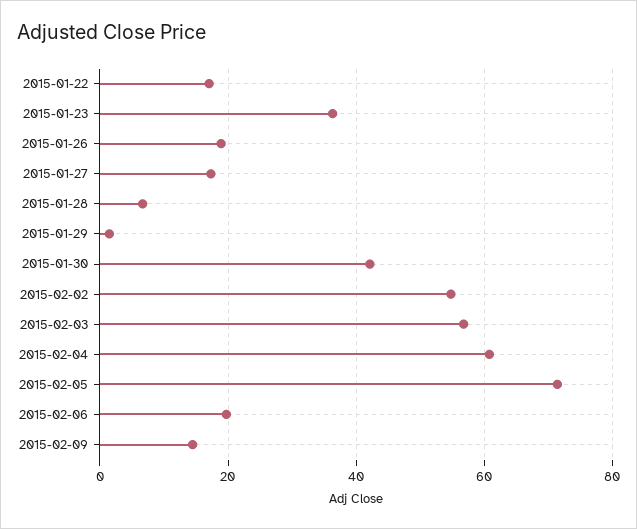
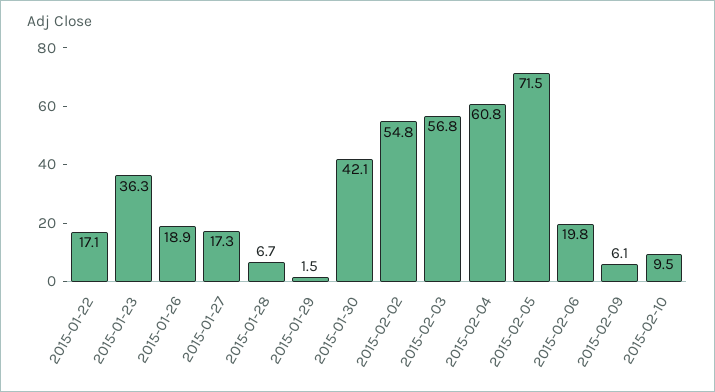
2015-02-09: 14 -> 6.1
2015-02-10: none -> 9.5

